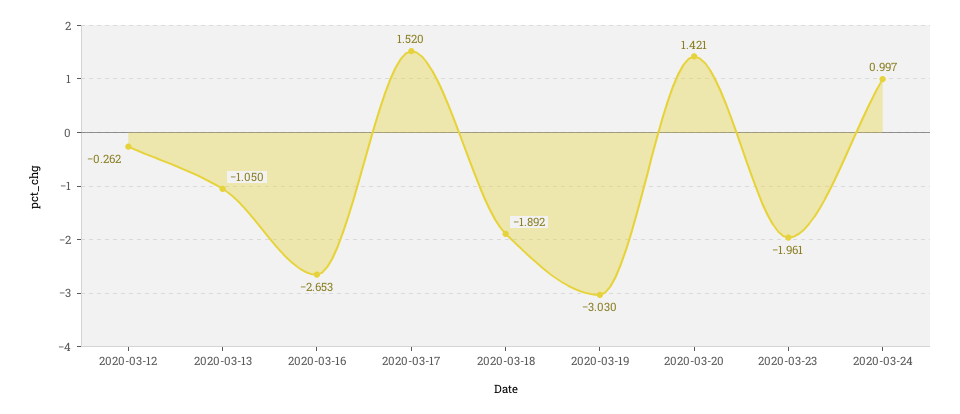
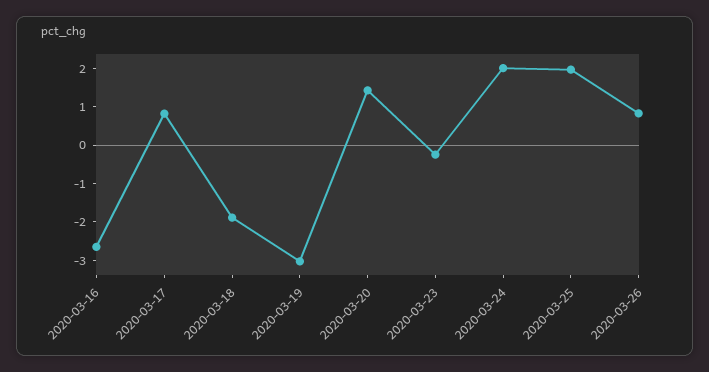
2020-03-12: -0.262 -> none
2020-03-13: -1.05 -> none
2020-03-17: 1.52 -> 0.75
2020-03-23: -1.961 -> -0.25
2020-03-24: 0.997 -> 2
2020-03-25: none -> 2
2020-03-26: none -> 0.75

